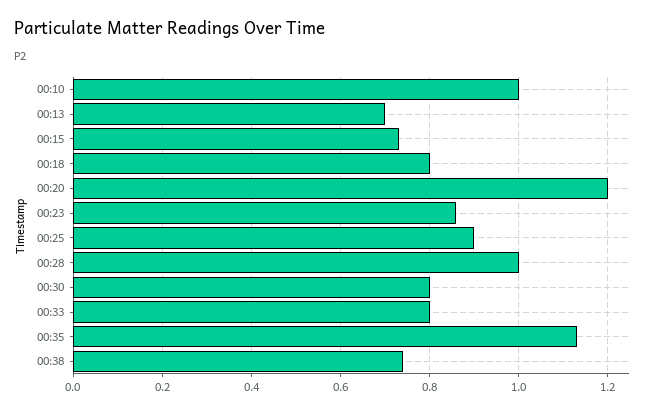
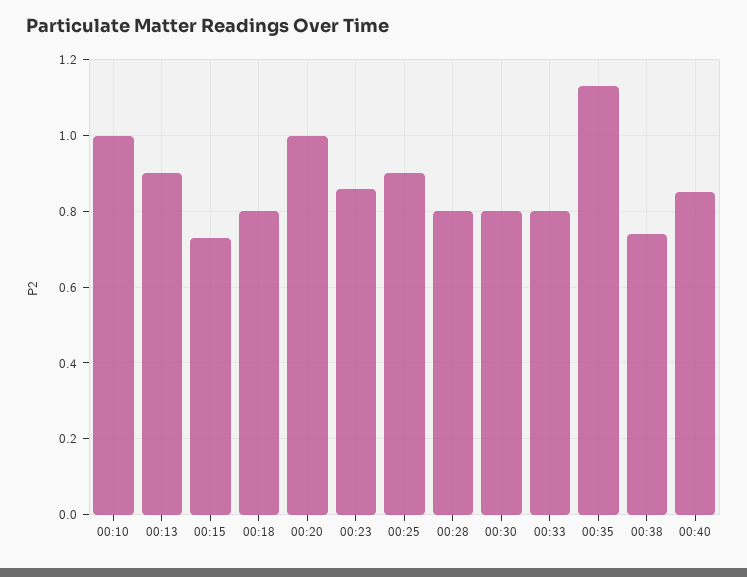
00:13: 0.7 -> 0.9
00:20: 1.2 -> 1
00:28: 1 -> 0.8
00:40: none -> 0.85

